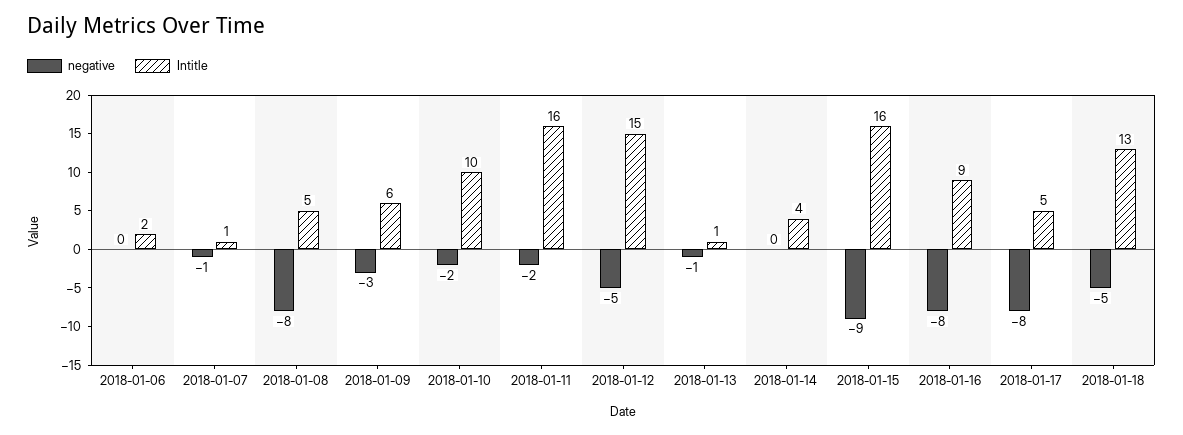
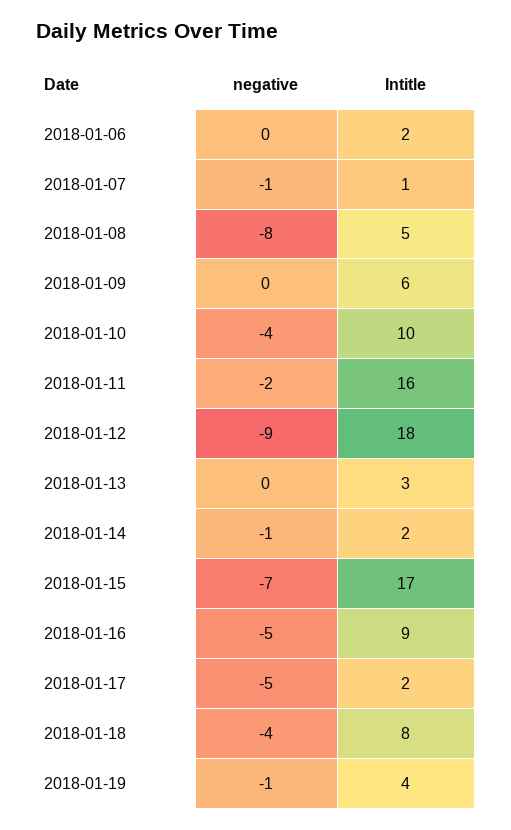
negative, 2018-01-09: -3 -> 0
negative, 2018-01-10: -2 -> -4
negative, 2018-01-12: -5 -> -9
Intitle, 2018-01-12: 15 -> 18
negative, 2018-01-13: -1 -> 0
Intitle, 2018-01-13: 1 -> 3
negative, 2018-01-14: 0 -> -1
Intitle, 2018-01-14: 4 -> 2
negative, 2018-01-15: -9 -> -7
Intitle, 2018-01-15: 16 -> 17
negative, 2018-01-16: -8 -> -5
negative, 2018-01-17: -8 -> -5
Intitle, 2018-01-17: 5 -> 2
negative, 2018-01-18: -5 -> -4
Intitle, 2018-01-18: 13 -> 8
negative, 2018-01-19: none -> -1
Intitle, 2018-01-19: none -> 4

